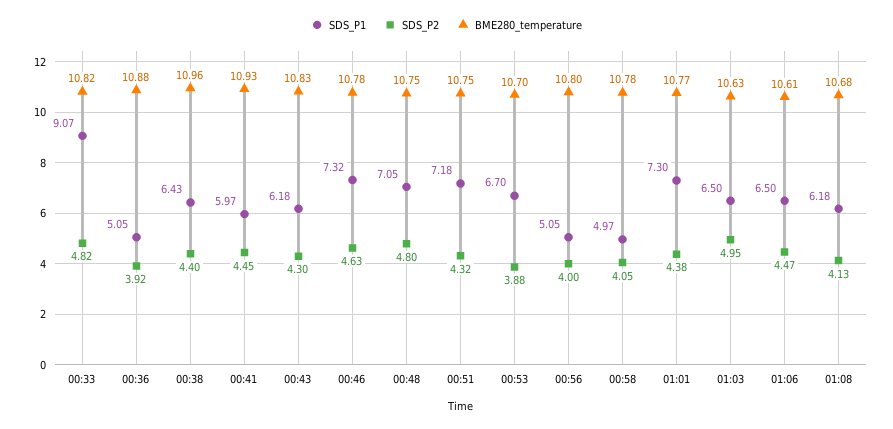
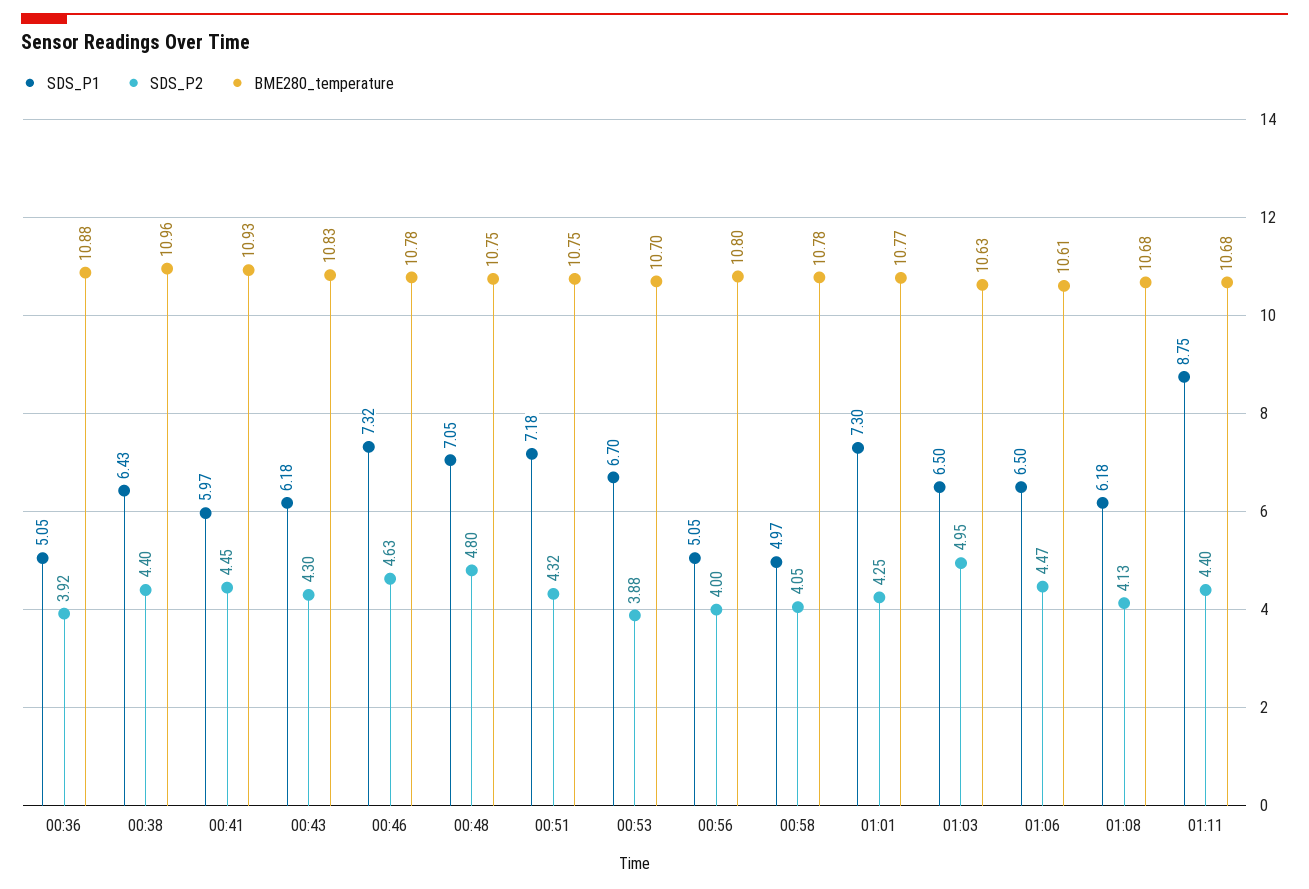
SDS_P1, 00:33: 9.07 -> none
SDS_P2, 00:33: 4.82 -> none
BME280_temperature, 00:33: 10.82 -> none
SDS_P2, 01:01: 4.38 -> 4.25
SDS_P1, 01:11: none -> 8.75
SDS_P2, 01:11: none -> 4.4
BME280_temperature, 01:11: none -> 10.68

